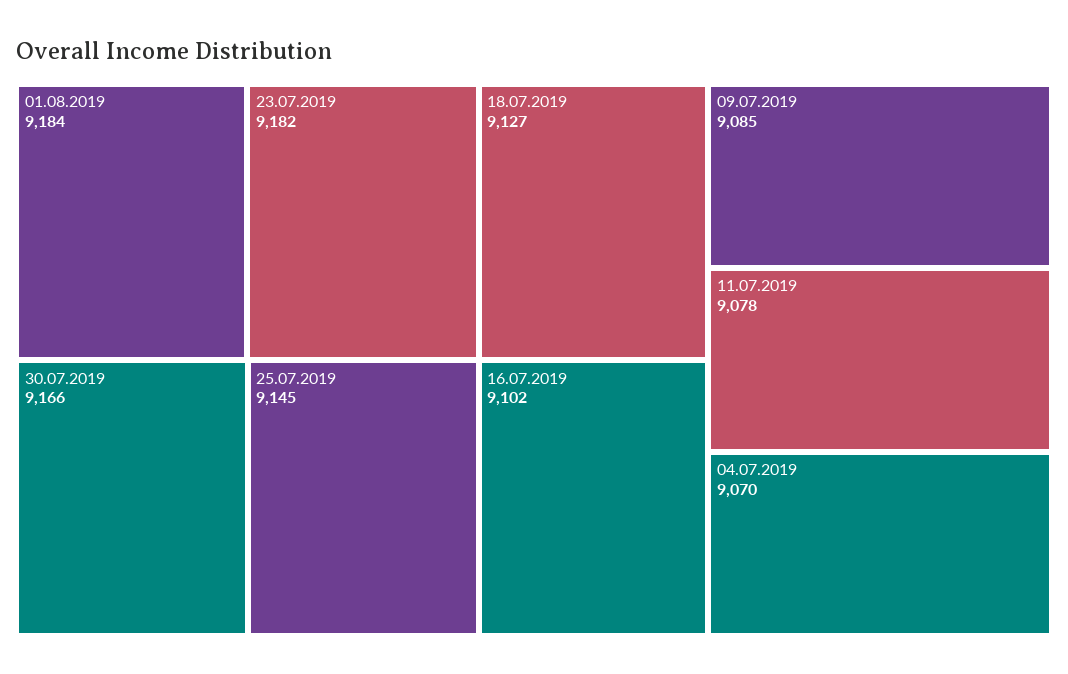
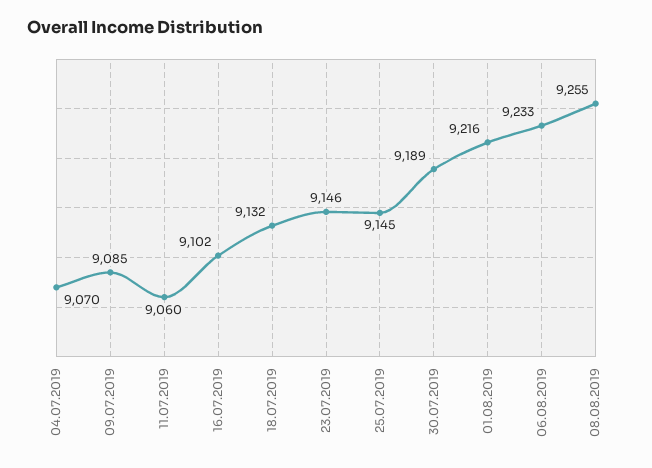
01.08.2019: 9184 -> 9216
23.07.2019: 9182 -> 9146
30.07.2019: 9166 -> 9189
18.07.2019: 9127 -> 9132
11.07.2019: 9078 -> 9060
06.08.2019: none -> 9233
08.08.2019: none -> 9255

